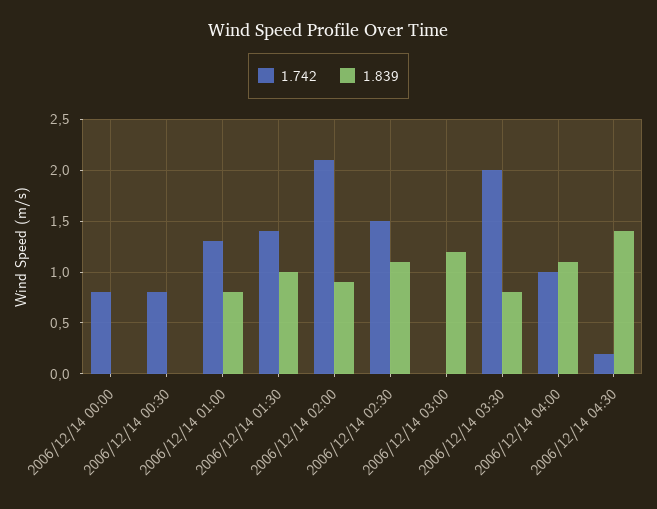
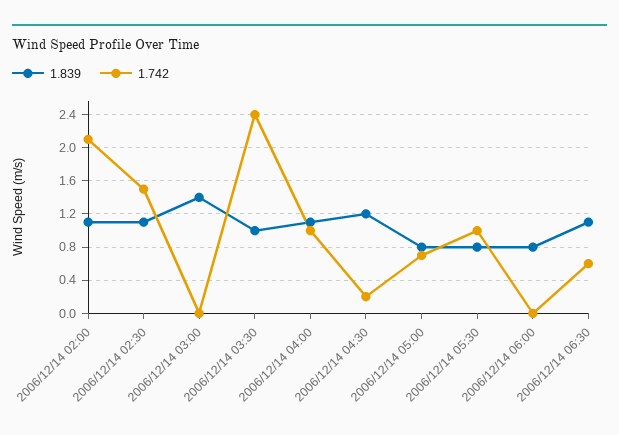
1.742, 2006/12/14 00:00: 0.8 -> none
1.839, 2006/12/14 00:00: 0 -> none
1.742, 2006/12/14 00:30: 0.8 -> none
1.839, 2006/12/14 00:30: 0 -> none
1.742, 2006/12/14 01:00: 1.3 -> none
1.839, 2006/12/14 01:00: 0.8 -> none
1.742, 2006/12/14 01:30: 1.4 -> none
1.839, 2006/12/14 01:30: 1 -> none
1.839, 2006/12/14 02:00: 0.9 -> 1.1
1.839, 2006/12/14 03:00: 1.2 -> 1.4
1.742, 2006/12/14 03:30: 2 -> 2.4
1.839, 2006/12/14 03:30: 0.8 -> 1
1.839, 2006/12/14 04:30: 1.4 -> 1.2
1.839, 2006/12/14 05:00: none -> 0.8
1.742, 2006/12/14 05:00: none -> 0.7
1.839, 2006/12/14 05:30: none -> 0.8
1.742, 2006/12/14 05:30: none -> 1
1.839, 2006/12/14 06:00: none -> 0.8
1.742, 2006/12/14 06:00: none -> 0
1.839, 2006/12/14 06:30: none -> 1.1
1.742, 2006/12/14 06:30: none -> 0.6

